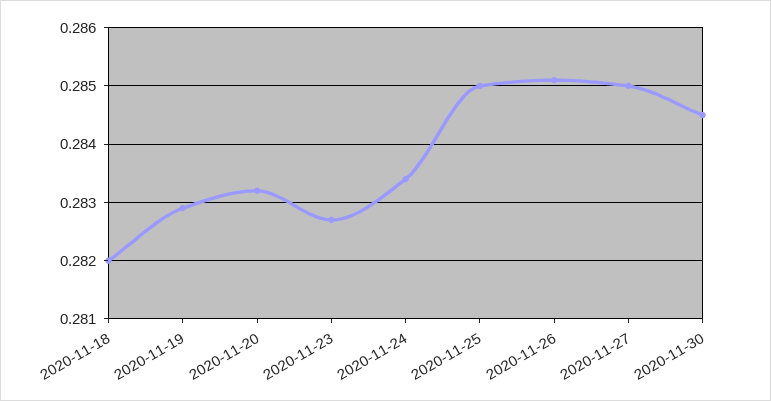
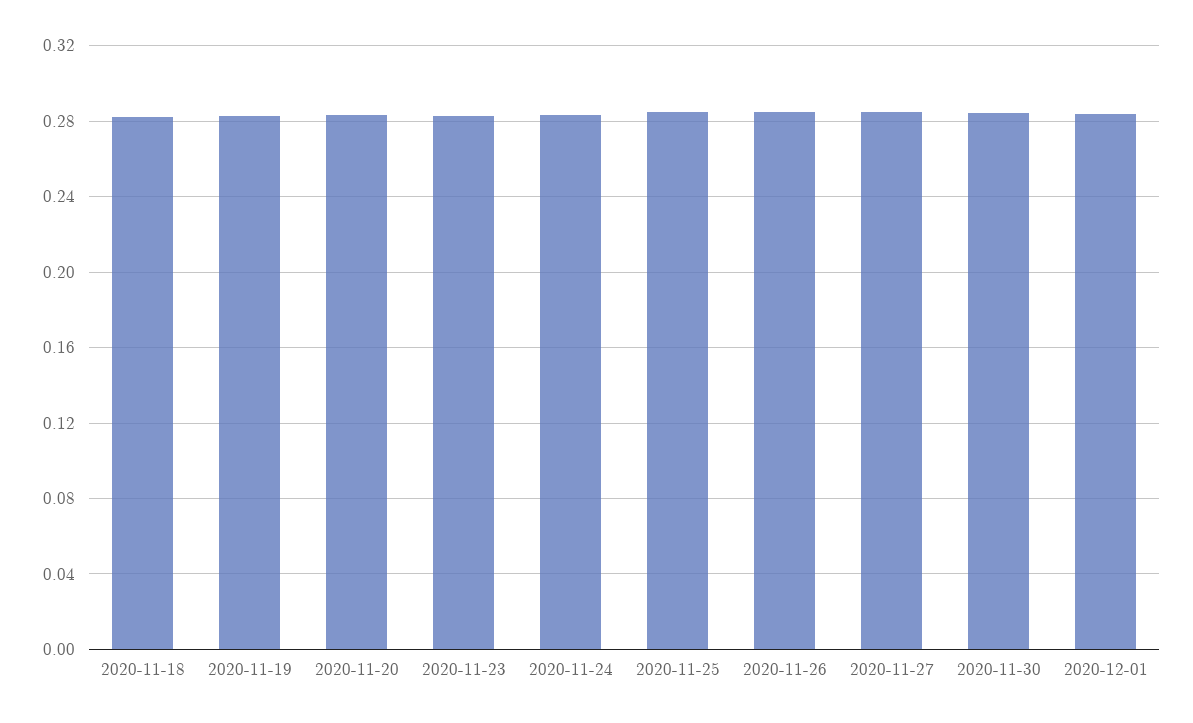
2020-12-01: none -> 0.285

